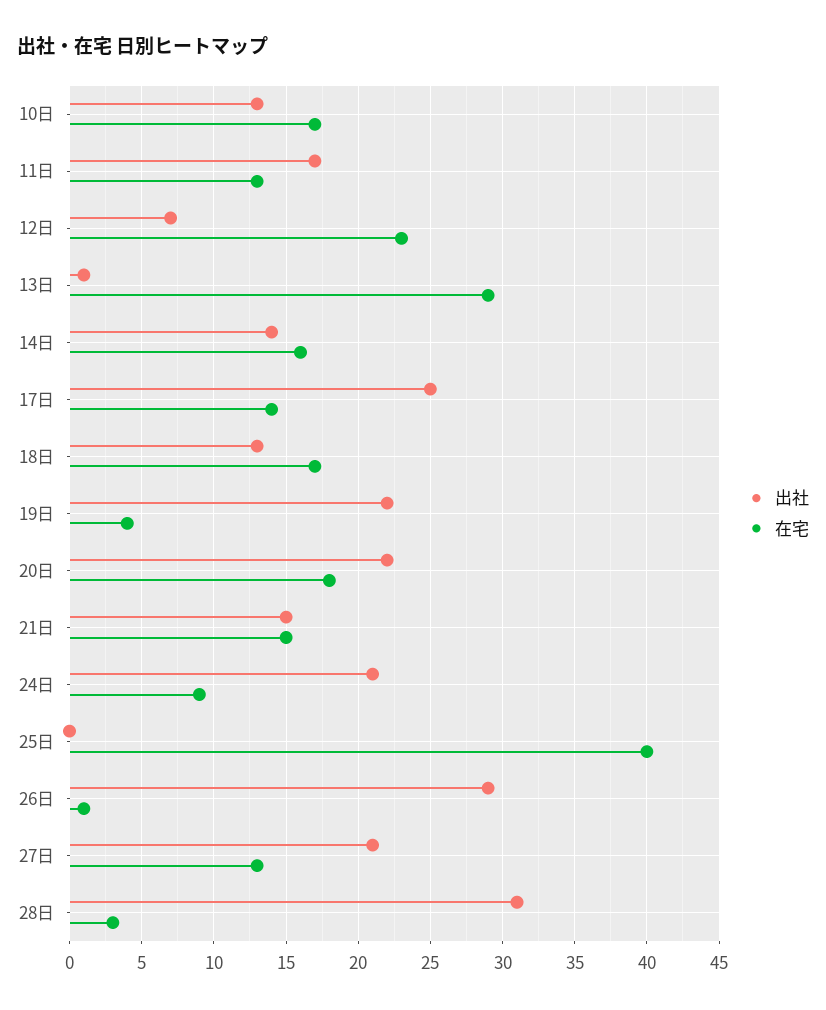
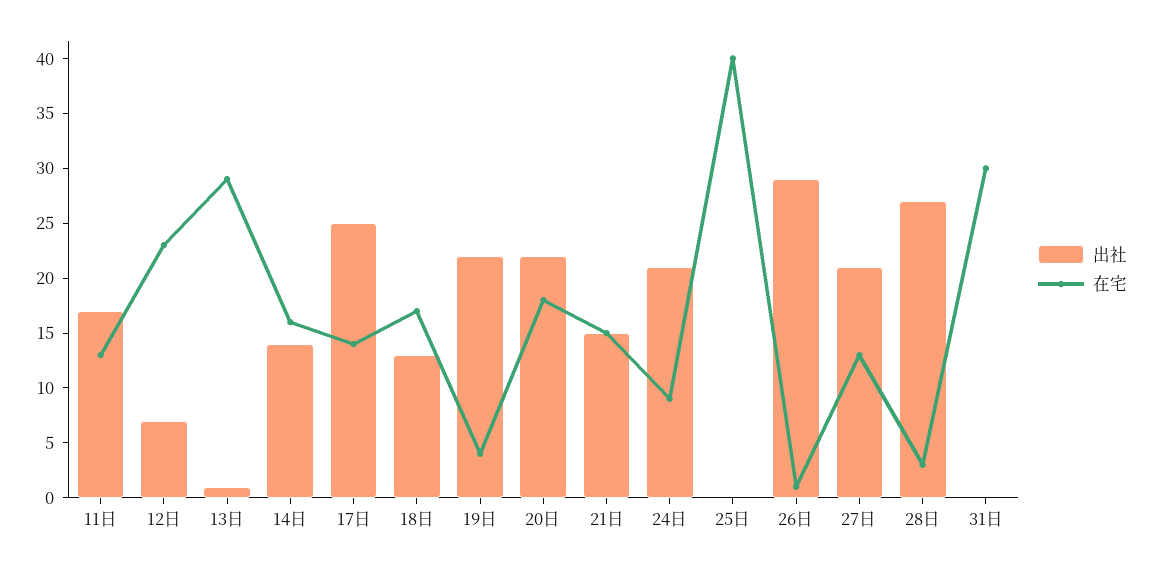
出社, 10日: 13 -> none
在宅, 10日: 17 -> none
出社, 28日: 31 -> 27
出社, 31日: none -> 0
在宅, 31日: none -> 30

